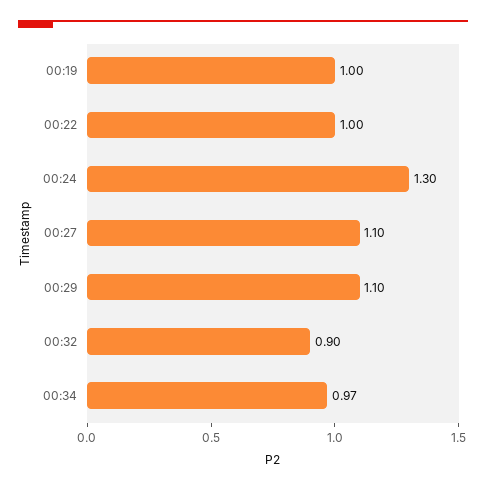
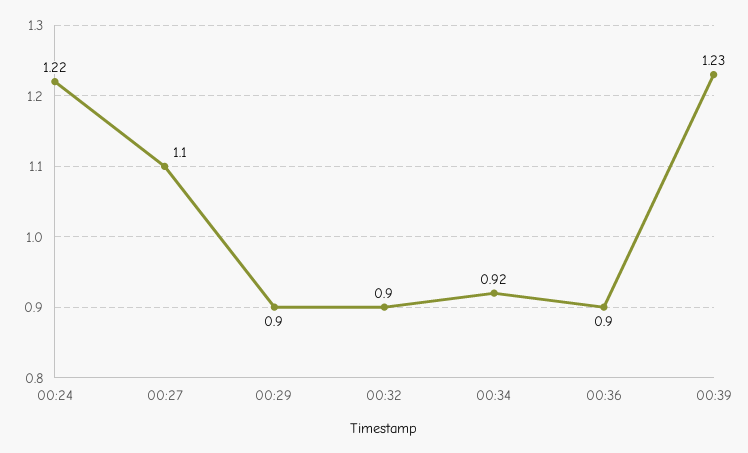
00:19: 1 -> none
00:22: 1 -> none
00:24: 1.3 -> 1.22
00:29: 1.1 -> 0.9
00:34: 0.97 -> 0.92
00:36: none -> 0.9
00:39: none -> 1.23

